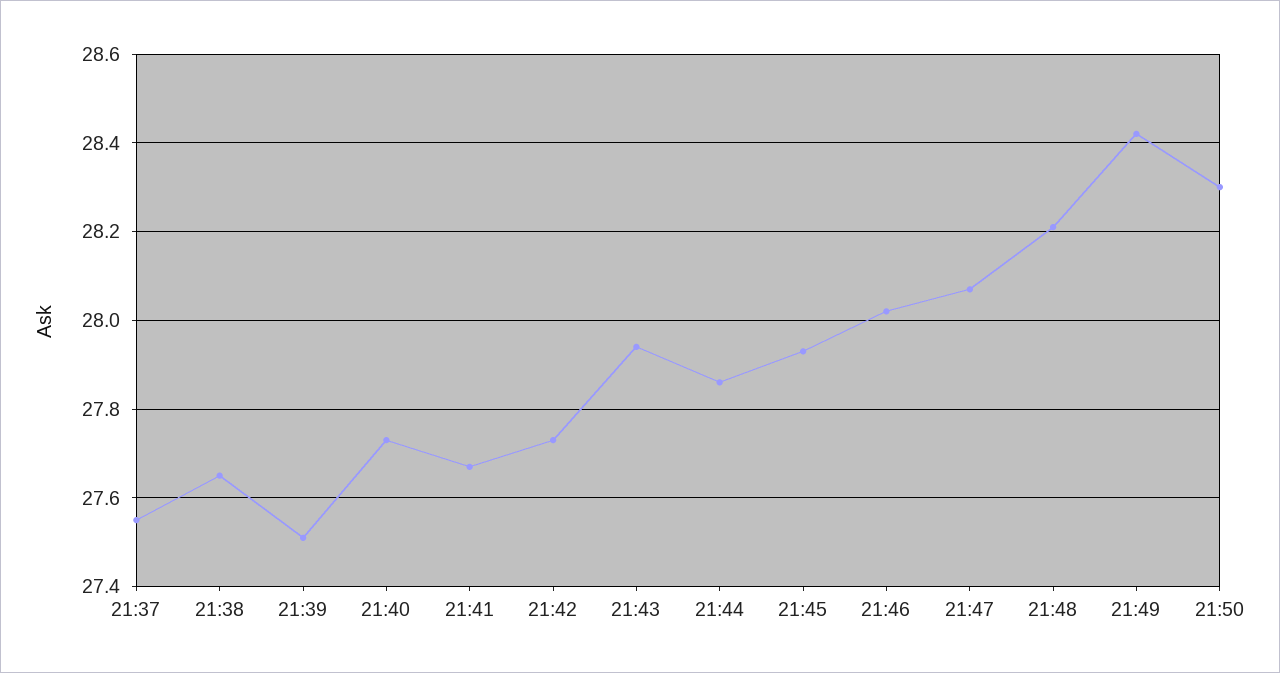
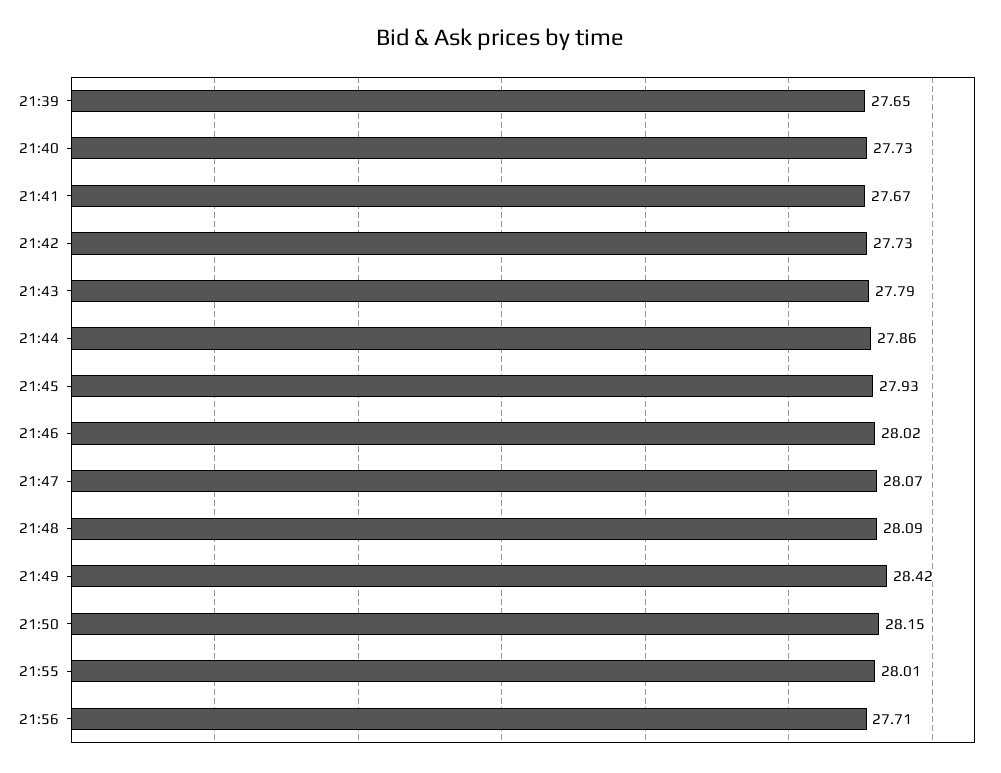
21:37: 27.55 -> none
21:38: 27.65 -> none
21:39: 27.5 -> 27.65
21:43: 27.95 -> 27.79
21:48: 28.2 -> 28.09
21:50: 28.3 -> 28.15
21:55: none -> 28.01
21:56: none -> 27.71

